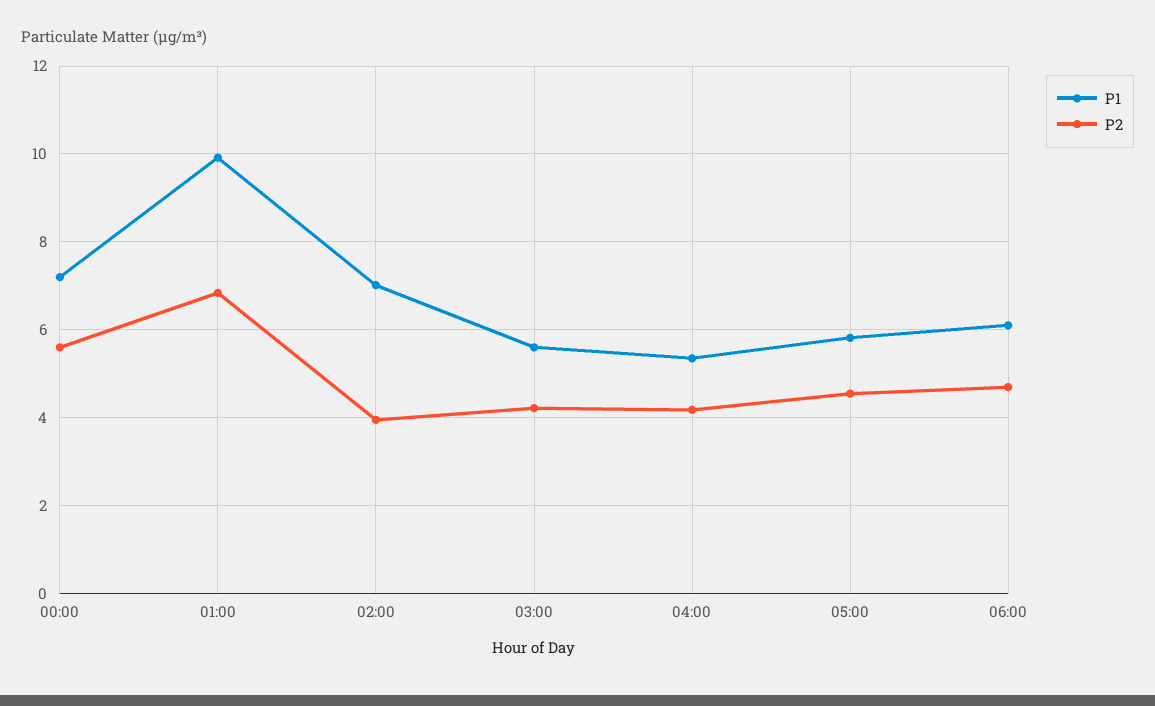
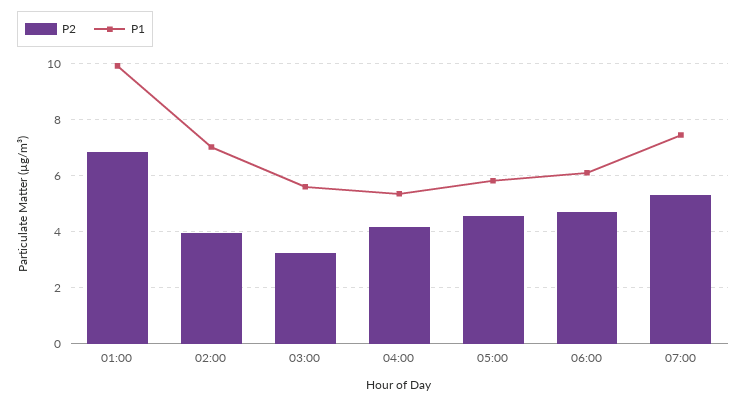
P1, 00:00: 7.2 -> none
P2, 00:00: 5.6 -> none
P2, 03:00: 4.2 -> 3.25
P2, 07:00: none -> 5.25
P1, 07:00: none -> 7.5

